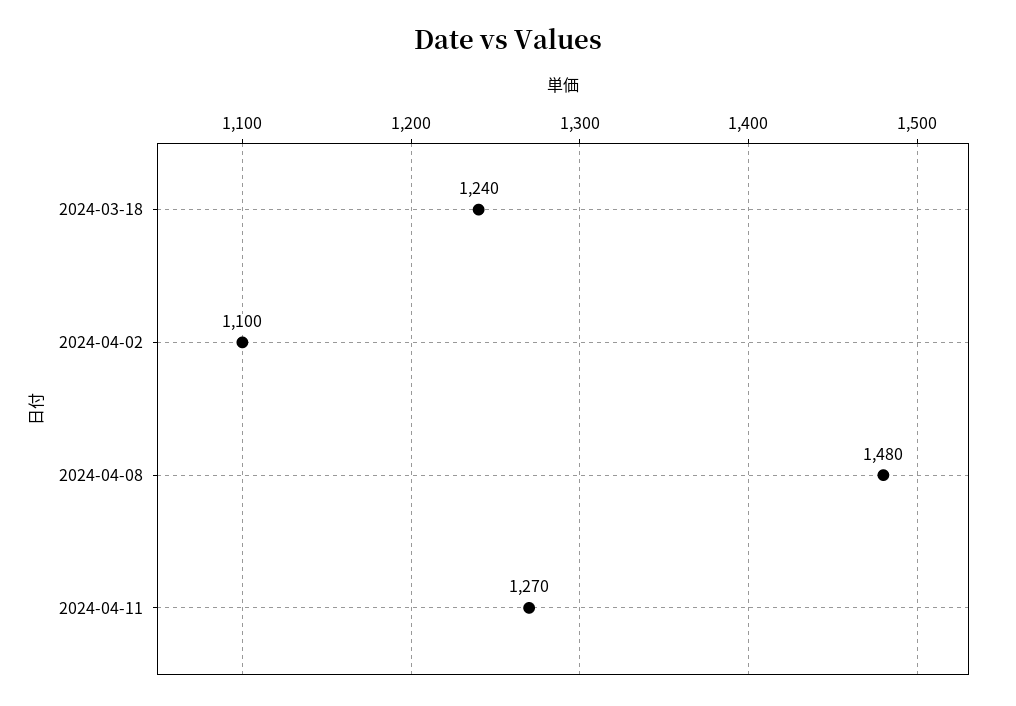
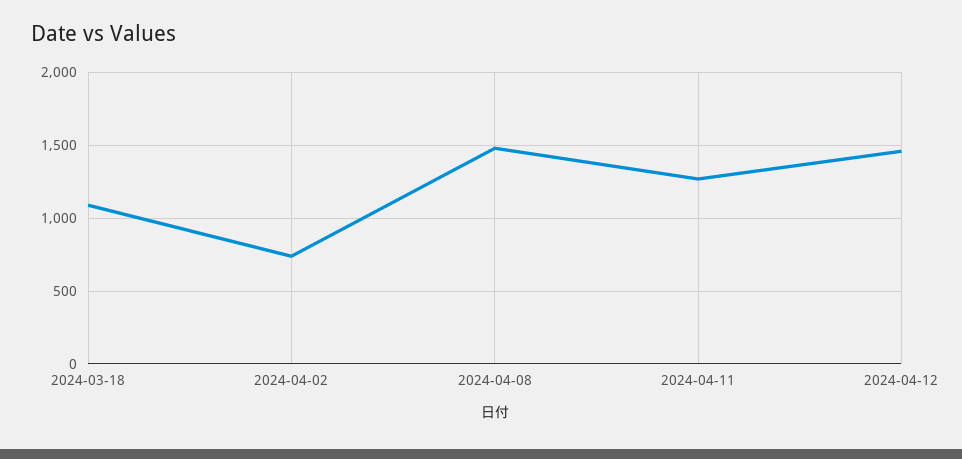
2024-03-18: 1240 -> 1100
2024-04-02: 1100 -> 750
2024-04-12: none -> 1450

